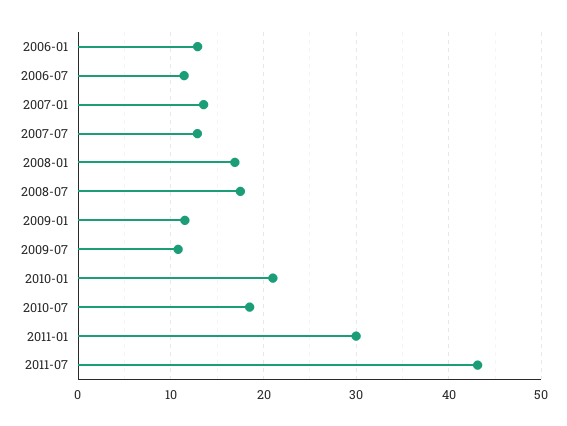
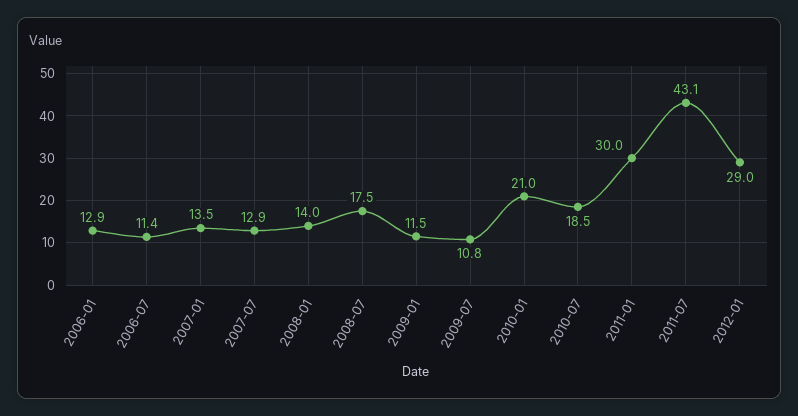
2008-01: 17 -> 14
2012-01: none -> 29

